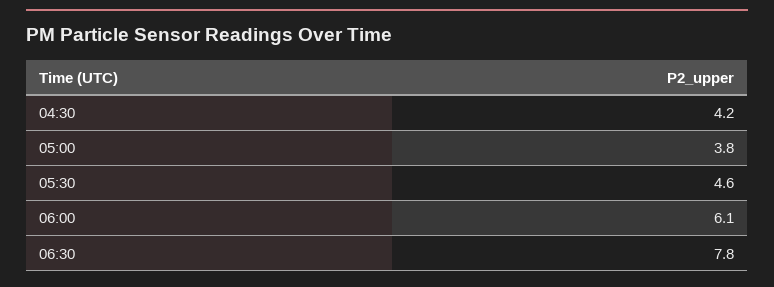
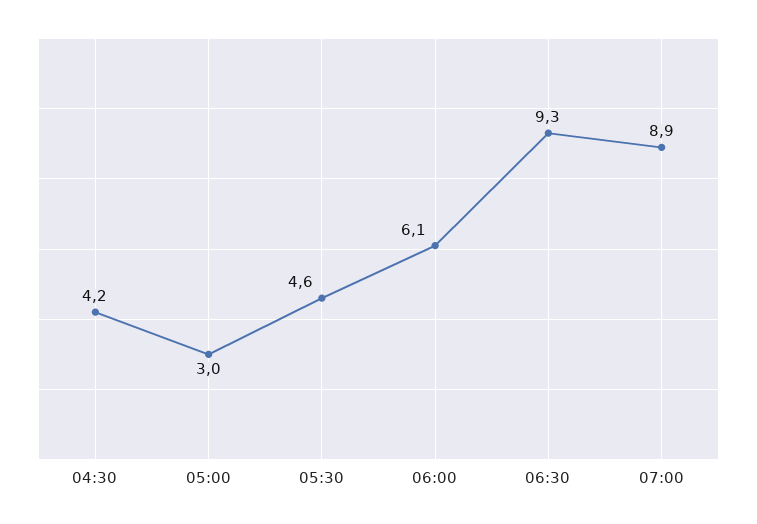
05:00: 3.8 -> 3
06:30: 7.8 -> 9.3
07:00: none -> 8.9

